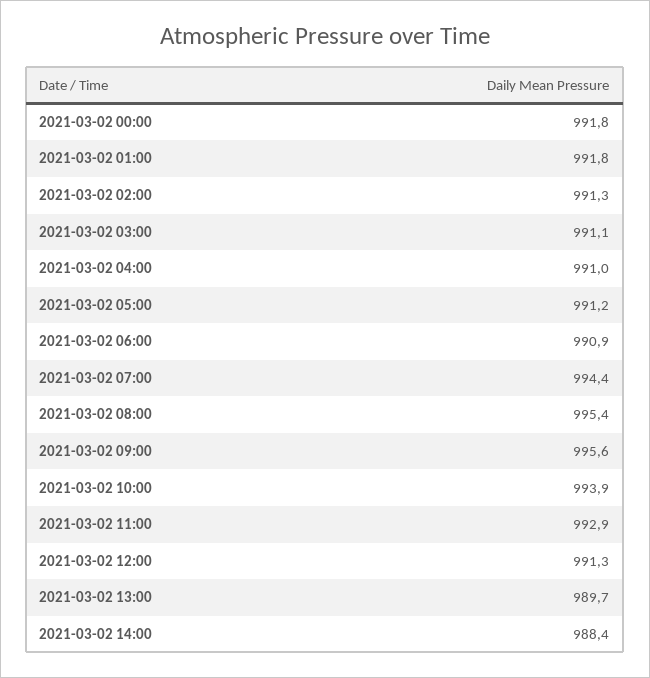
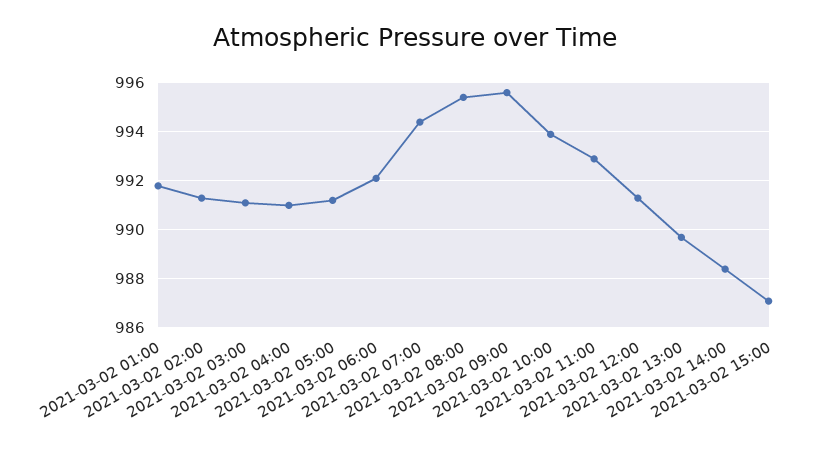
2021-03-02 00:00: 991.8 -> none
2021-03-02 06:00: 990.9 -> 992
2021-03-02 15:00: none -> 987

